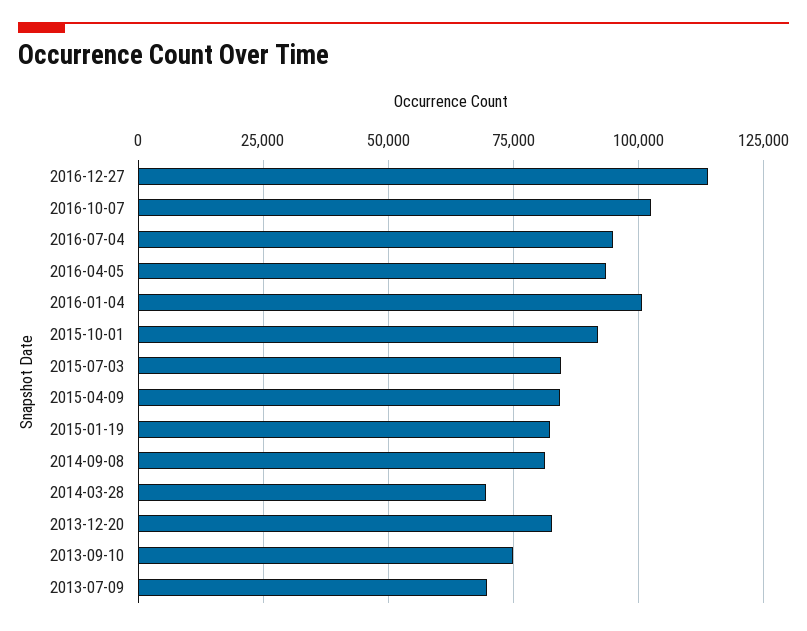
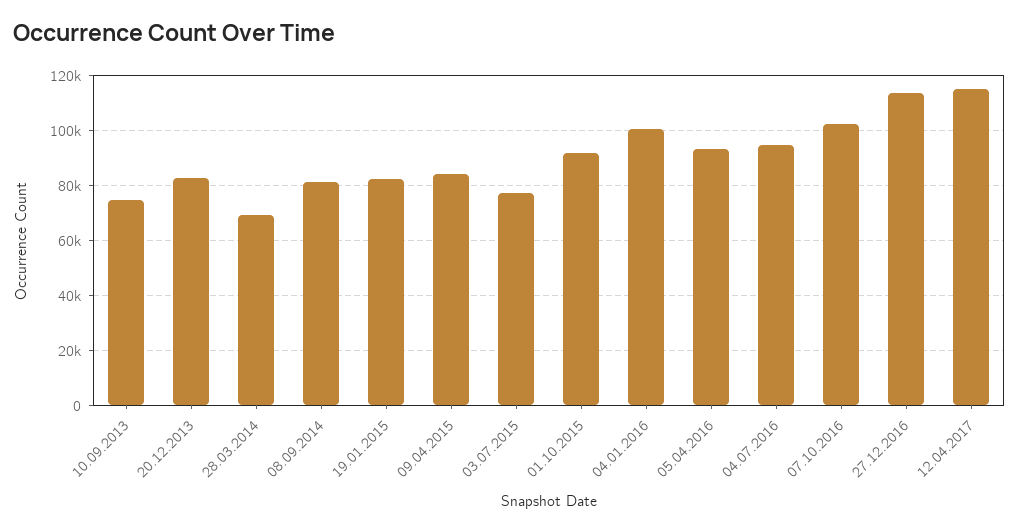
2015-07-03: 85000 -> 77500
2013-07-09: 70000 -> none
12.04.2017: none -> 115000

